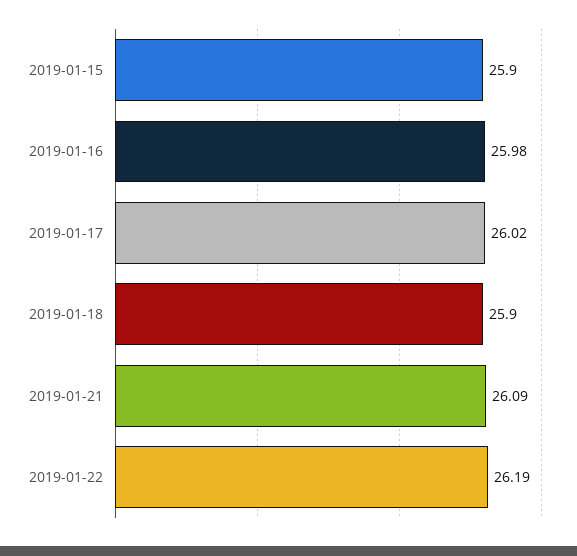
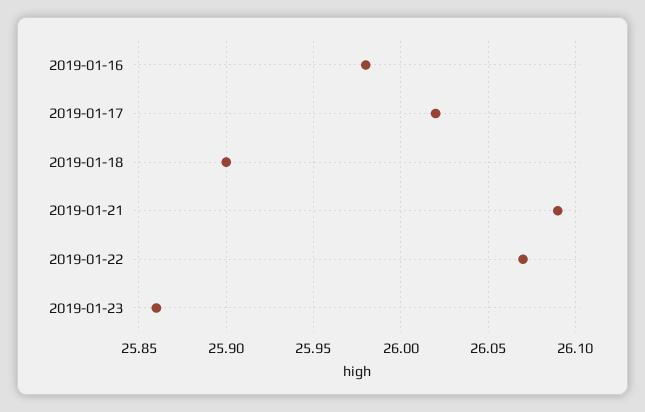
2019-01-15: 25.9 -> none
2019-01-22: 26.19 -> 26.07
2019-01-23: none -> 25.86

